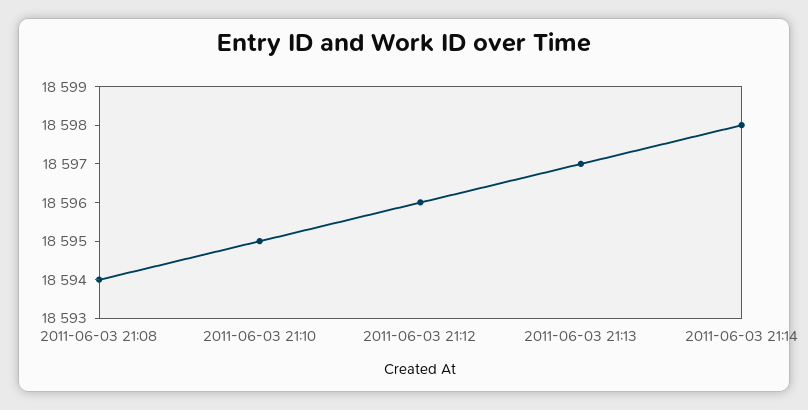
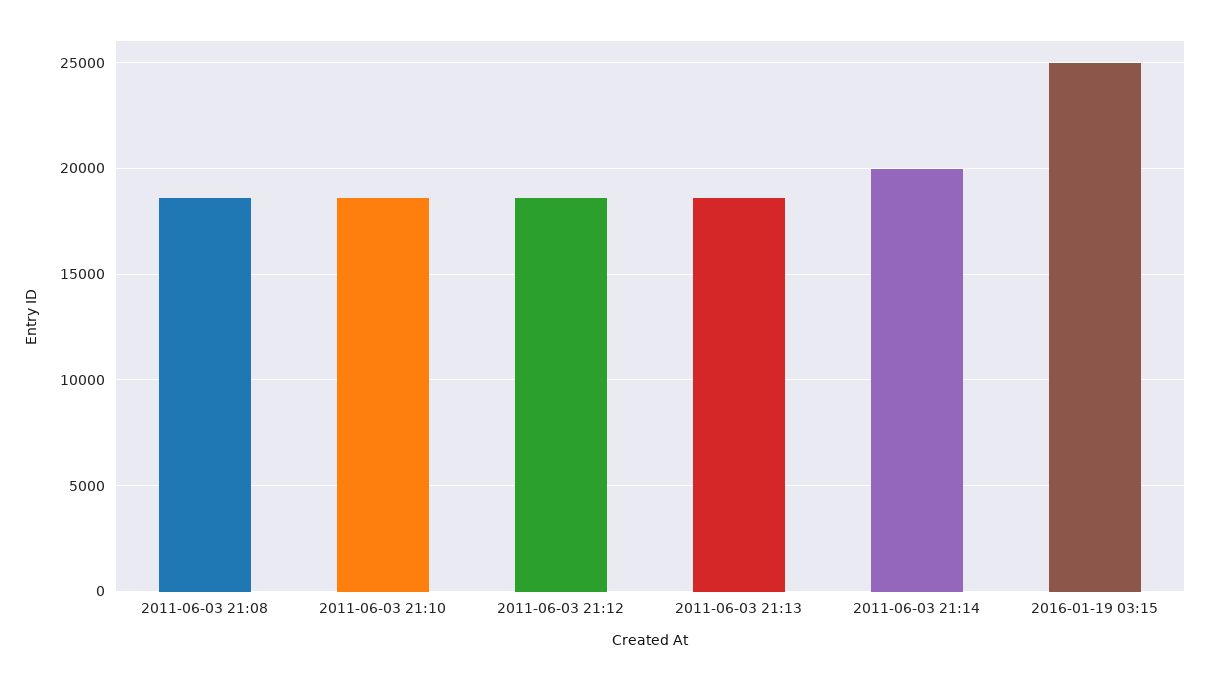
2011-06-03 21:14: 18598 -> 20000
2016-01-19 03:15: none -> 25000

